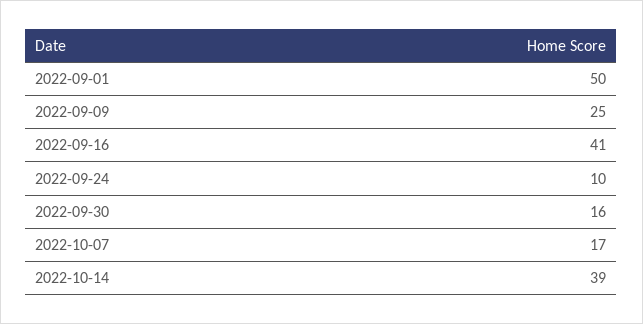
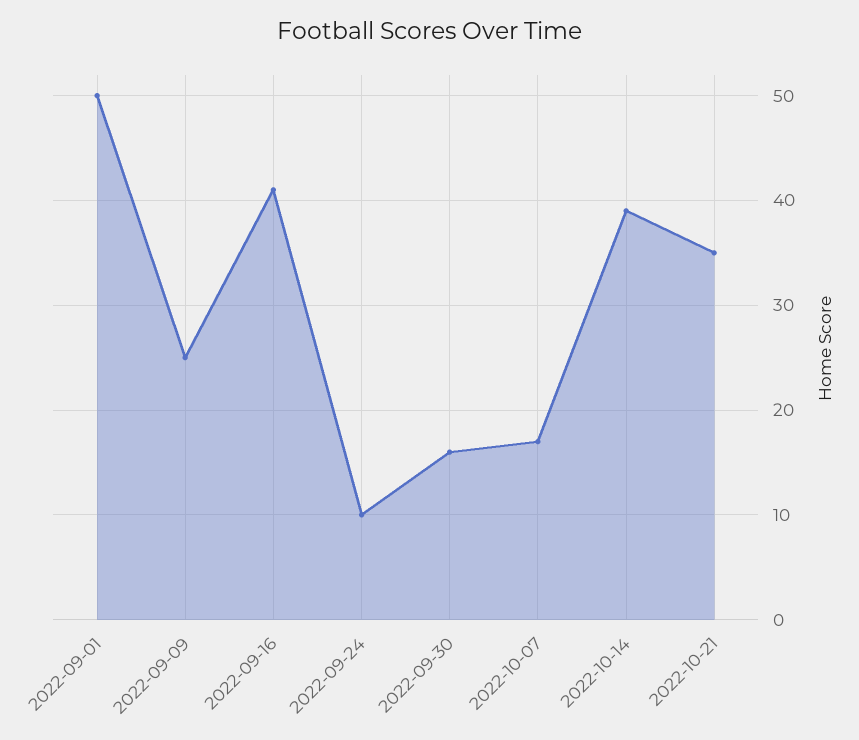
2022-10-21: none -> 35

